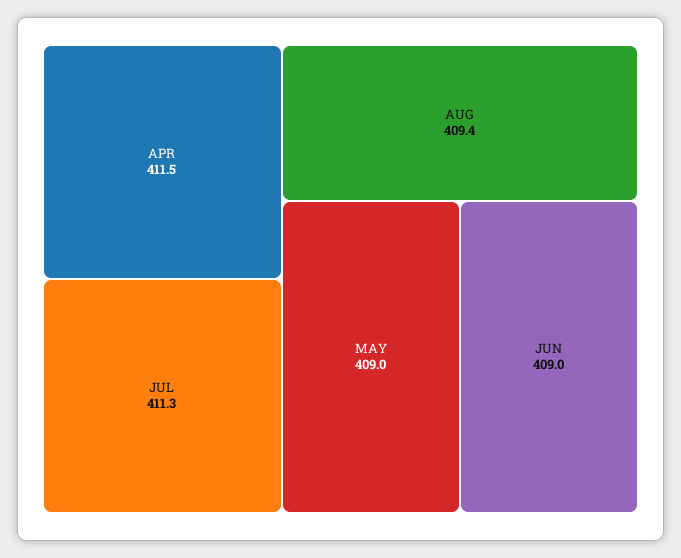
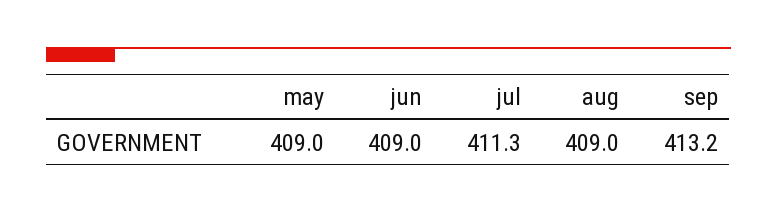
APR: 411.5 -> none
AUG: 409.4 -> 409
sep: none -> 413.2

